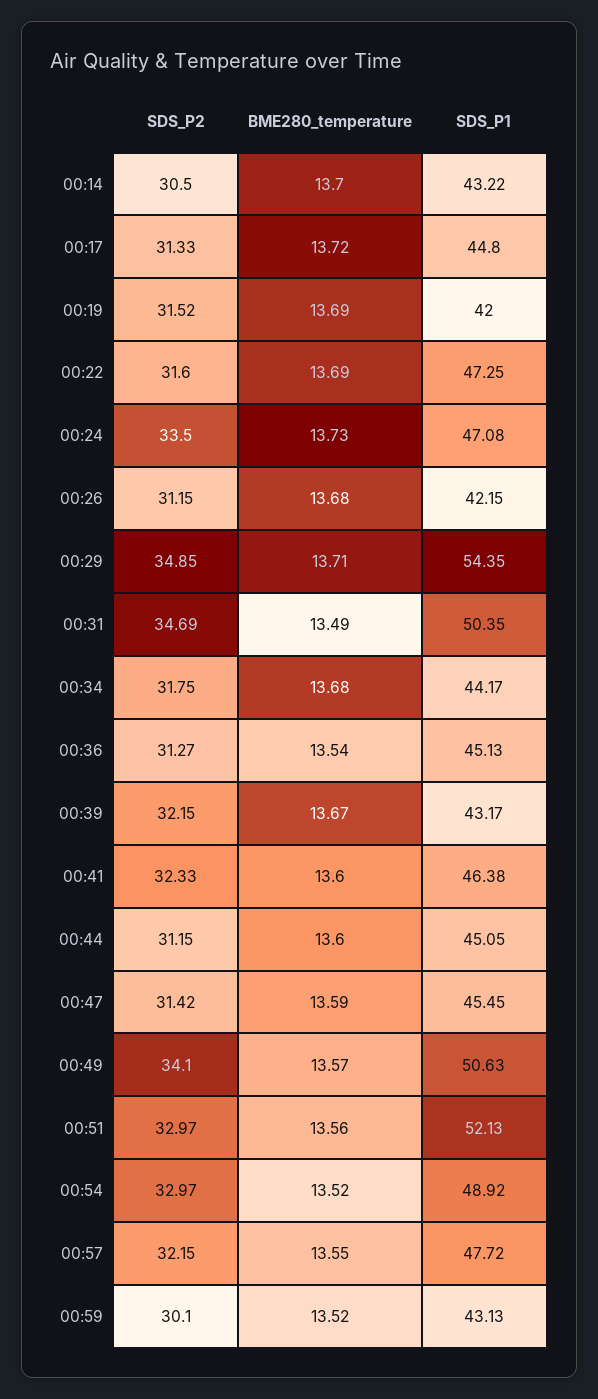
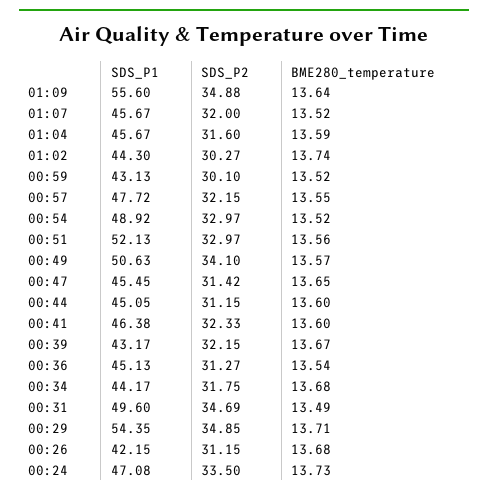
SDS_P2, 00:14: 30.5 -> none
BME280_temperature, 00:14: 13.7 -> none
SDS_P1, 00:14: 43.22 -> none
SDS_P2, 00:17: 31.33 -> none
BME280_temperature, 00:17: 13.72 -> none
SDS_P1, 00:17: 44.8 -> none
SDS_P2, 00:19: 31.52 -> none
BME280_temperature, 00:19: 13.69 -> none
SDS_P1, 00:19: 42 -> none
SDS_P2, 00:22: 31.6 -> none
BME280_temperature, 00:22: 13.69 -> none
SDS_P1, 00:22: 47.25 -> none
SDS_P1, 00:31: 50.35 -> 49.6
BME280_temperature, 00:47: 13.59 -> 13.65
SDS_P1, 01:09: none -> 55.6
SDS_P2, 01:09: none -> 34.88
BME280_temperature, 01:09: none -> 13.64
SDS_P1, 01:07: none -> 45.67
SDS_P2, 01:07: none -> 32
BME280_temperature, 01:07: none -> 13.52
SDS_P1, 01:04: none -> 45.67
SDS_P2, 01:04: none -> 31.6
BME280_temperature, 01:04: none -> 13.59
SDS_P1, 01:02: none -> 44.3
SDS_P2, 01:02: none -> 30.27
BME280_temperature, 01:02: none -> 13.74

